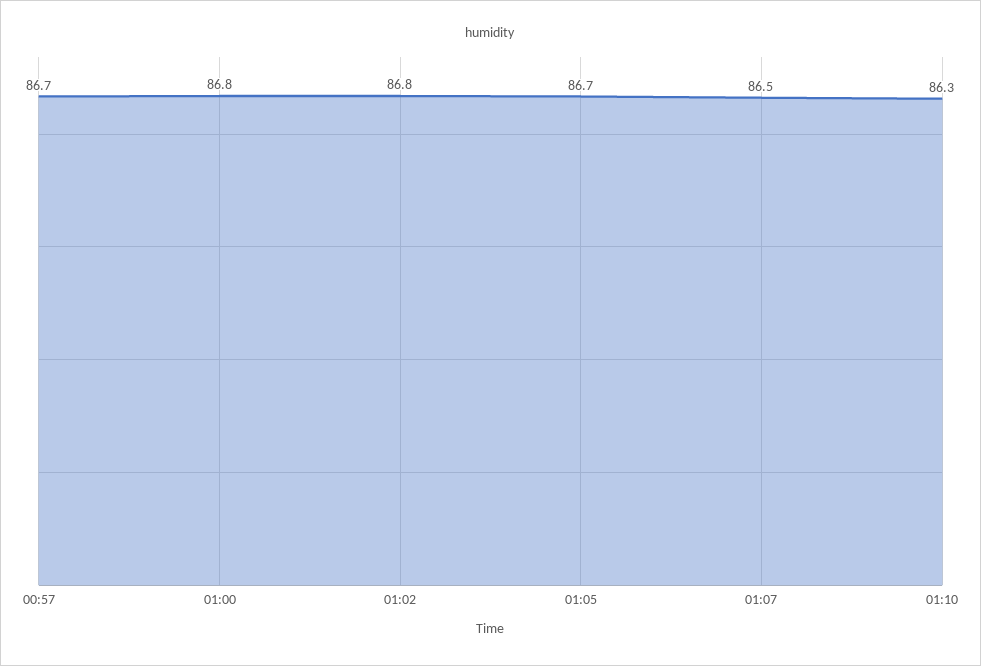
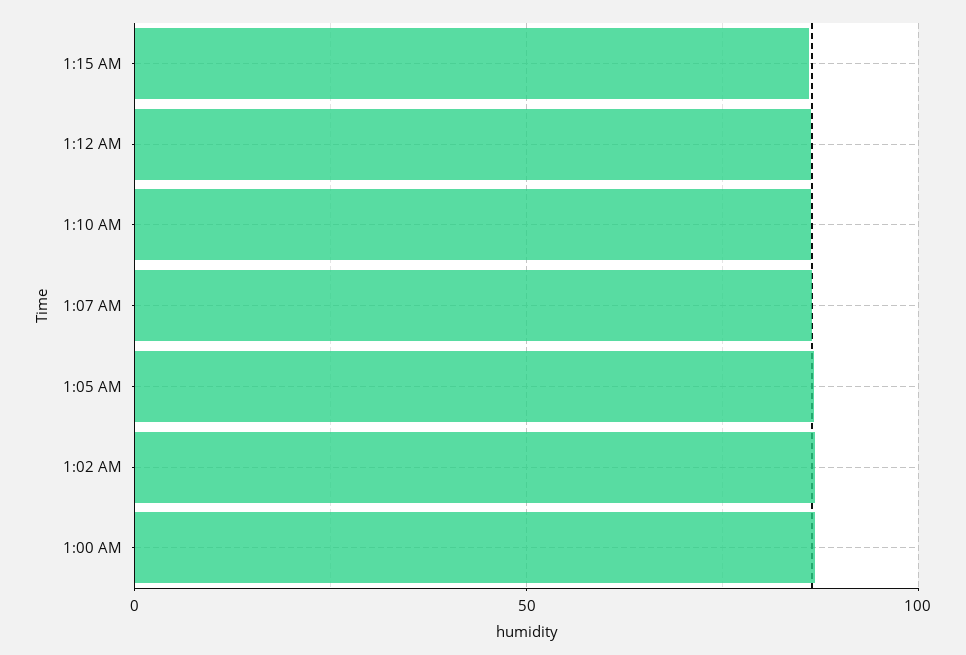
00:57: 86.7 -> none
1:15 AM: none -> 85
1:12 AM: none -> 85

